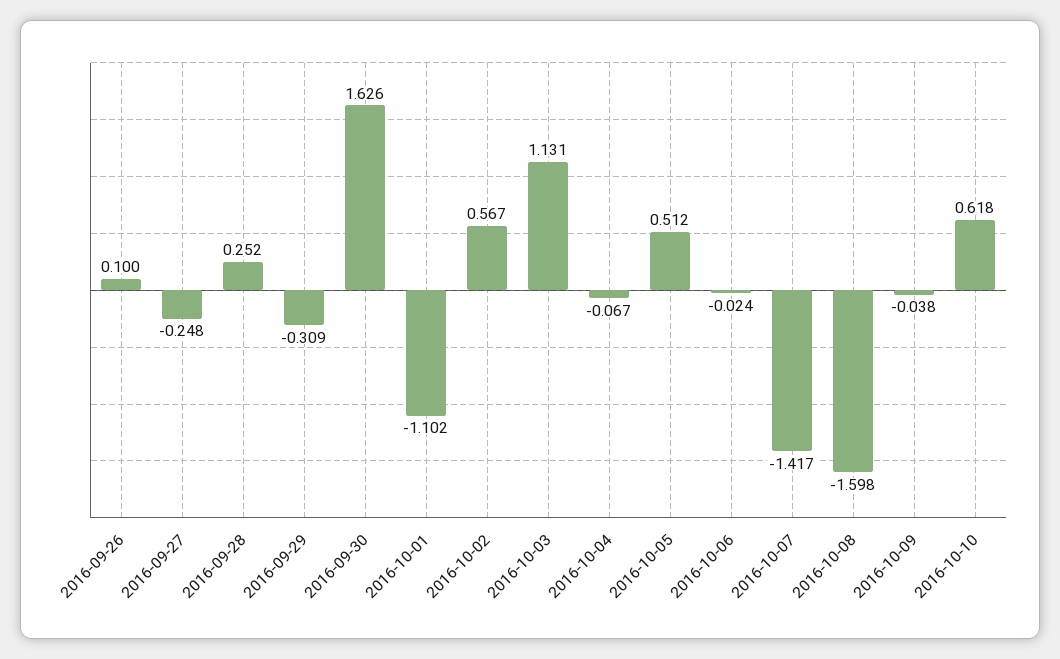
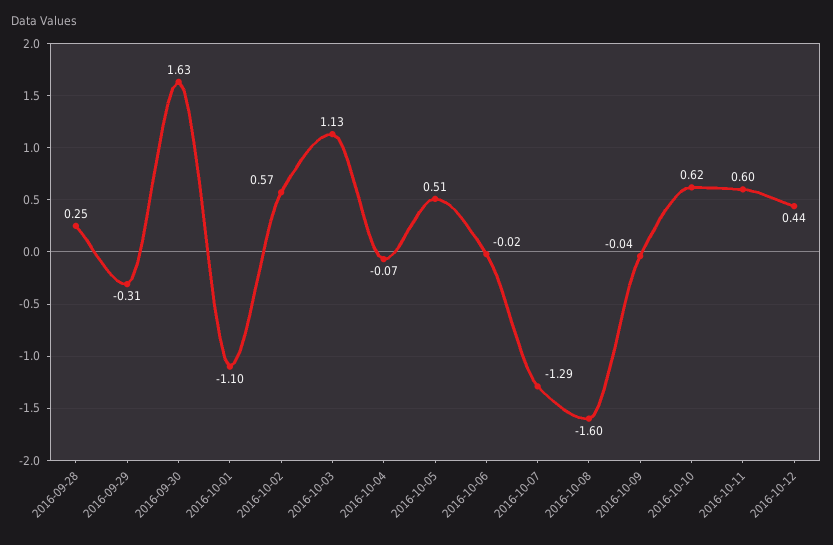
2016-09-26: 0.1 -> none
2016-09-27: -0.248 -> none
2016-10-07: -1.417 -> -1.29
2016-10-11: none -> 0.6
2016-10-12: none -> 0.44

